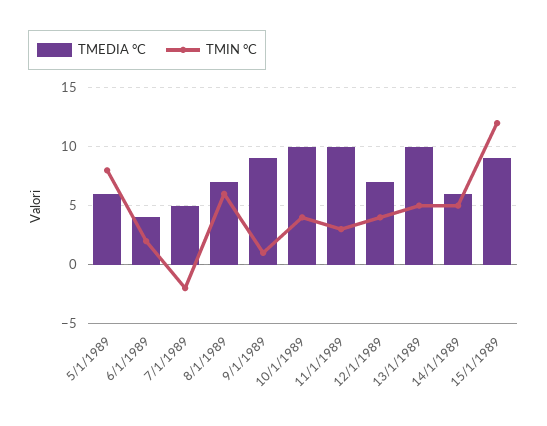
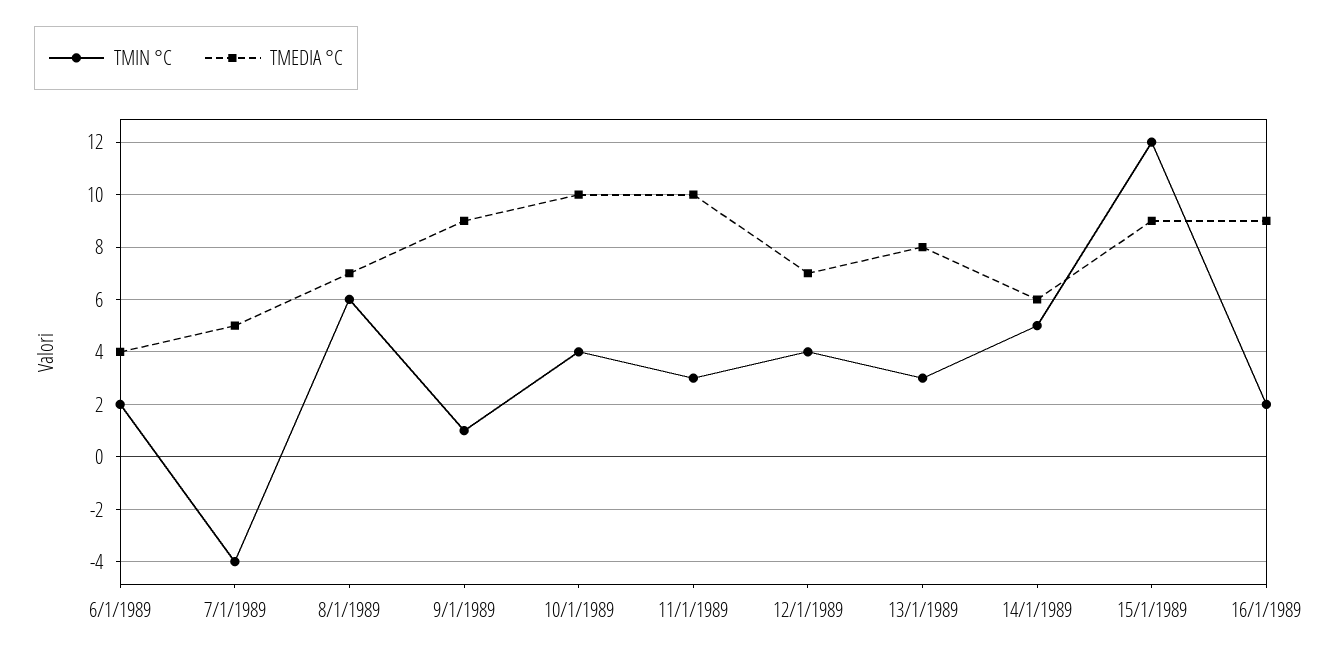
TMEDIA °C, 5/1/1989: 6 -> none
TMIN °C, 5/1/1989: 8 -> none
TMIN °C, 7/1/1989: -2 -> -4
TMEDIA °C, 13/1/1989: 10 -> 8
TMIN °C, 13/1/1989: 5 -> 3
TMIN °C, 16/1/1989: none -> 2
TMEDIA °C, 16/1/1989: none -> 9

